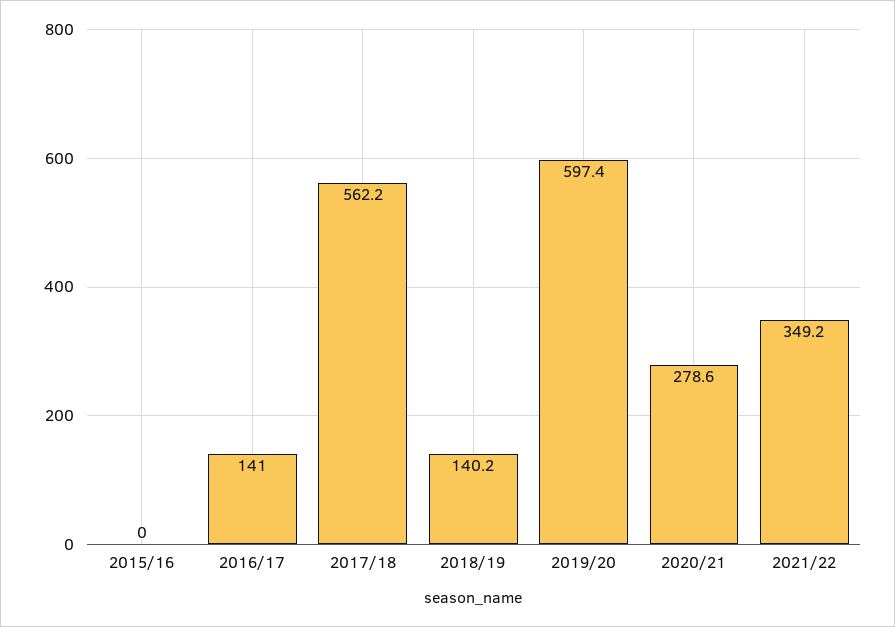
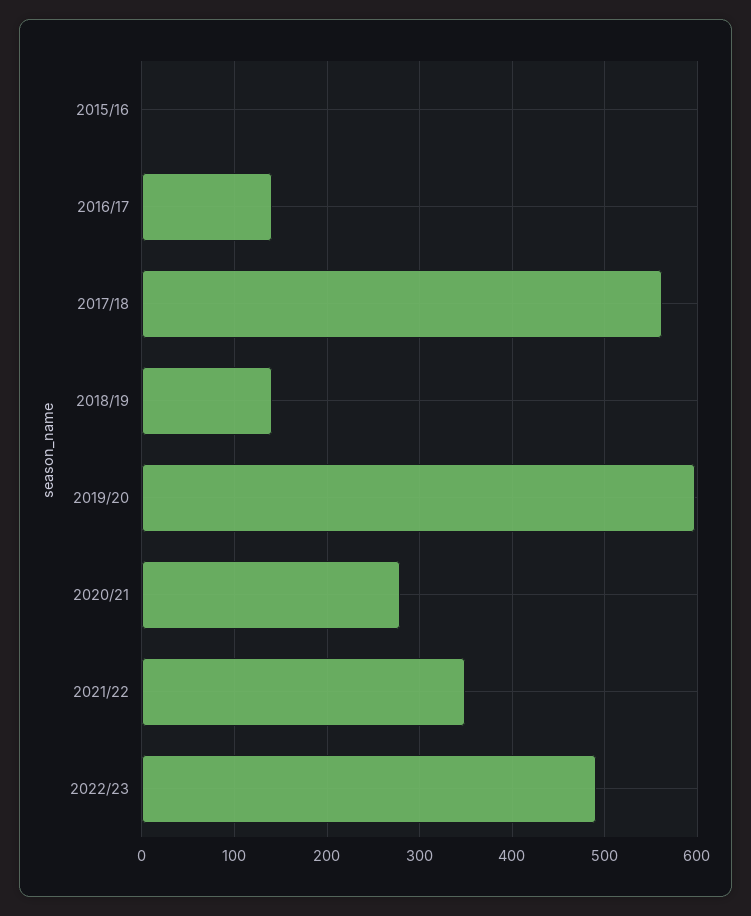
2022/23: none -> 490

